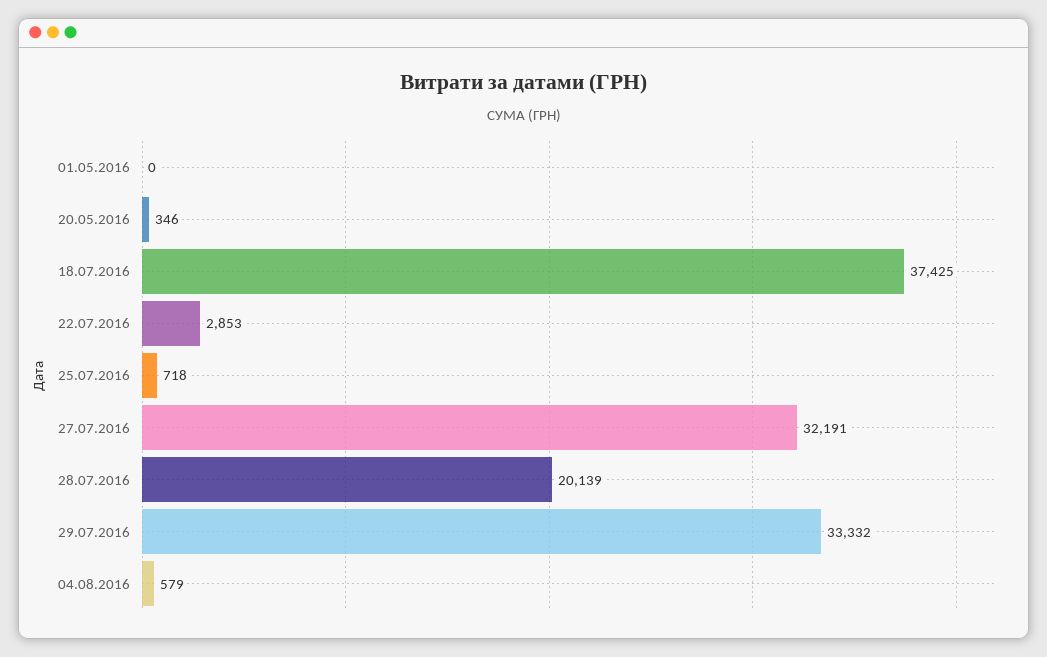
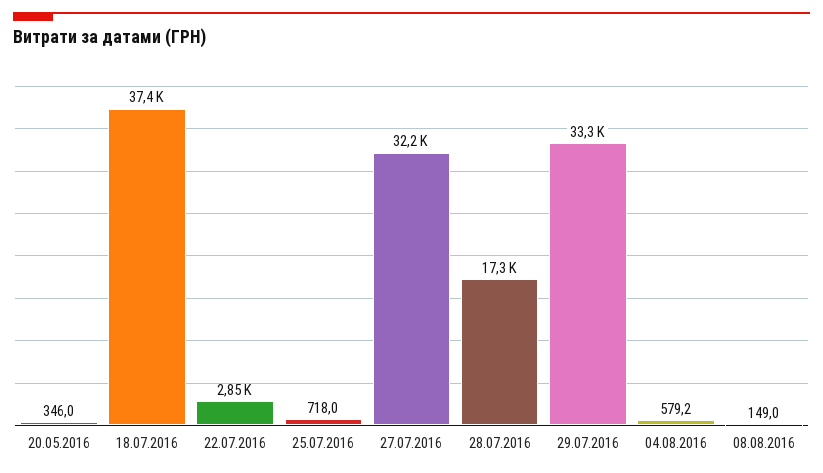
01.05.2016: 0 -> none
28.07.2016: 20139 -> 17300
08.08.2016: none -> 149

